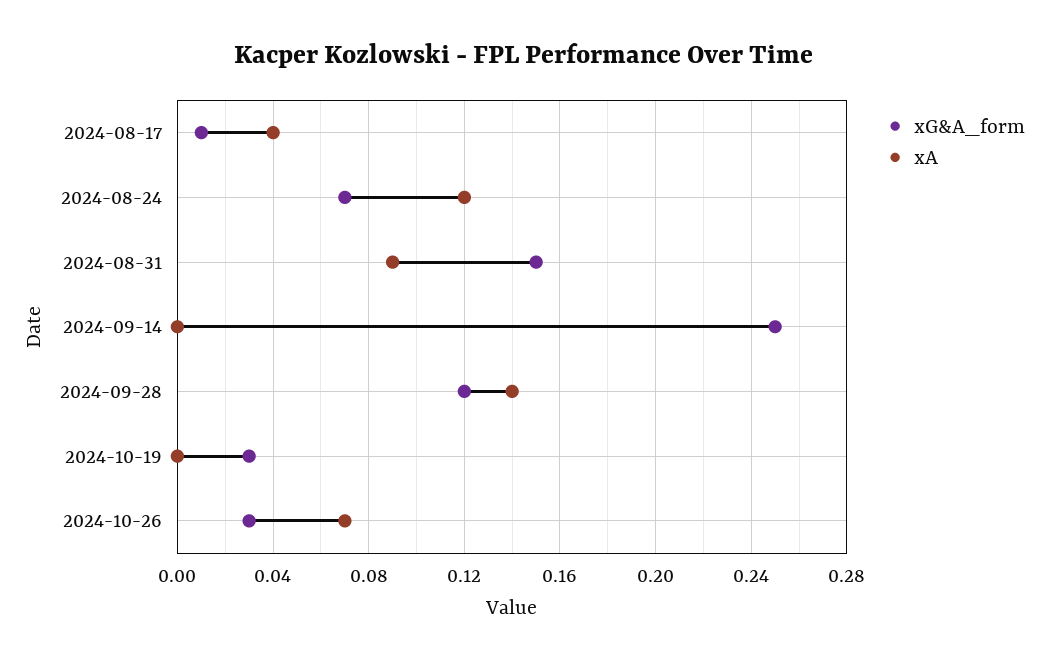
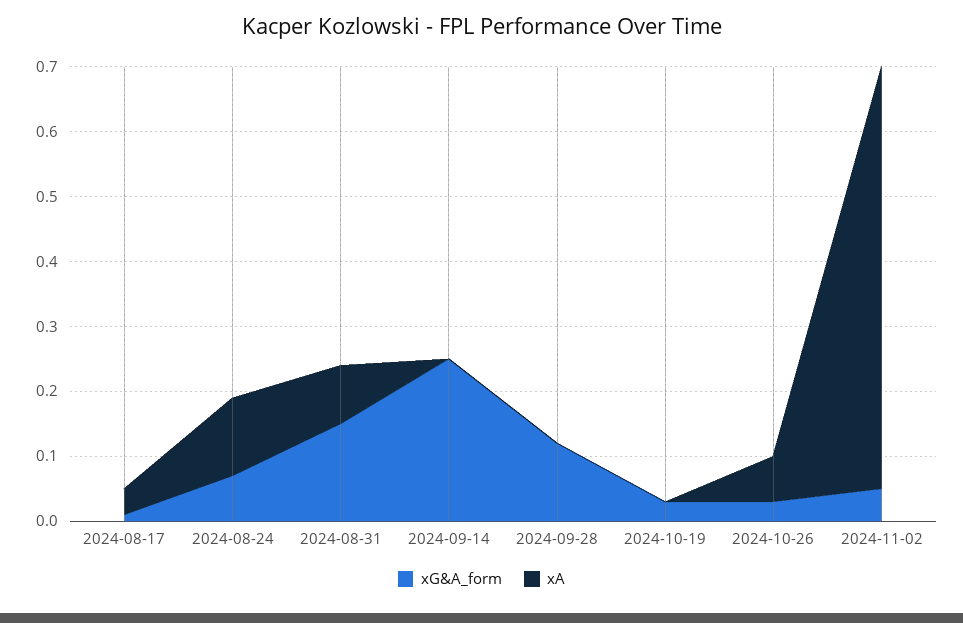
xA, 2024-09-28: 0.14 -> 0
xG&A_form, 2024-11-02: none -> 0.05
xA, 2024-11-02: none -> 0.65

